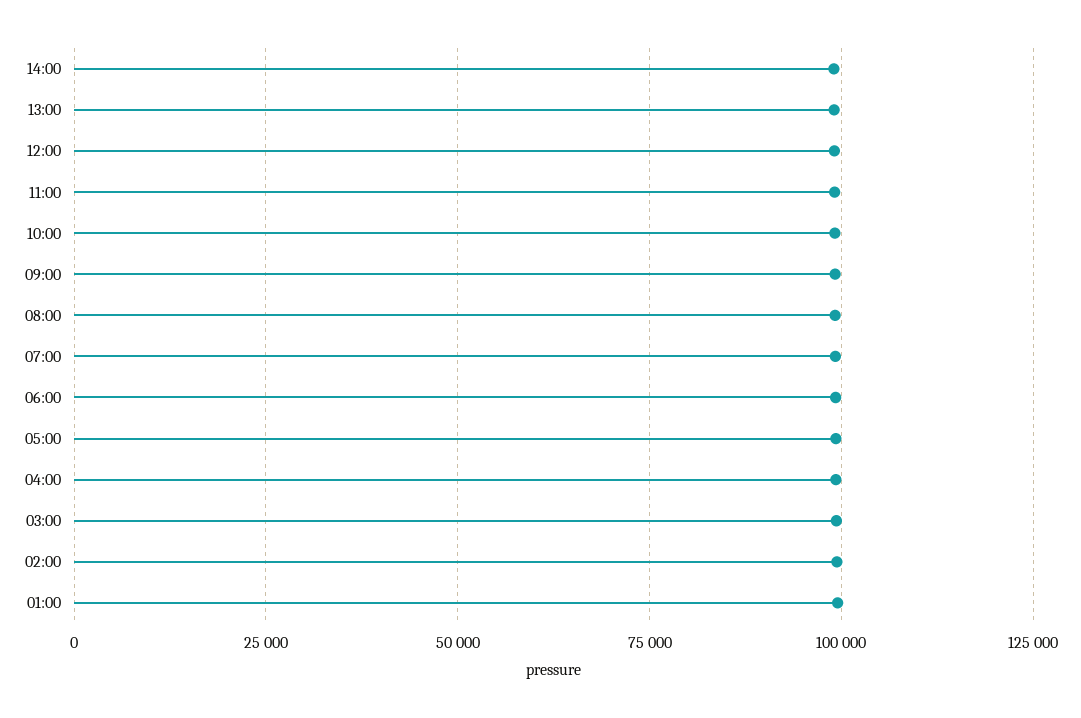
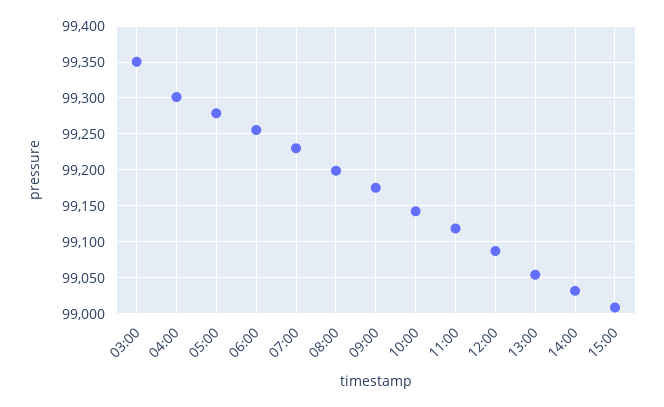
02:00: 100000 -> none
01:00: 100000 -> none
15:00: none -> 99010

